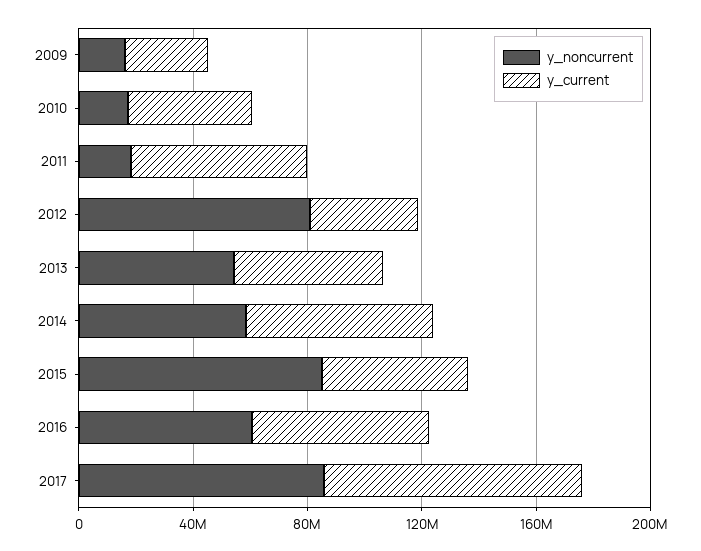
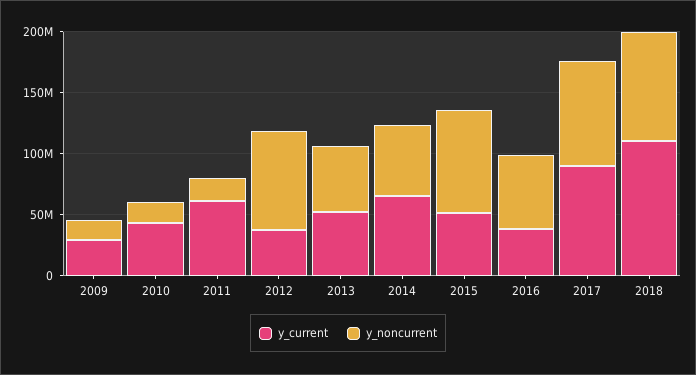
y_current, 2016: 60000000 -> 40000000
y_current, 2018: none -> 110000000
y_noncurrent, 2018: none -> 90000000

